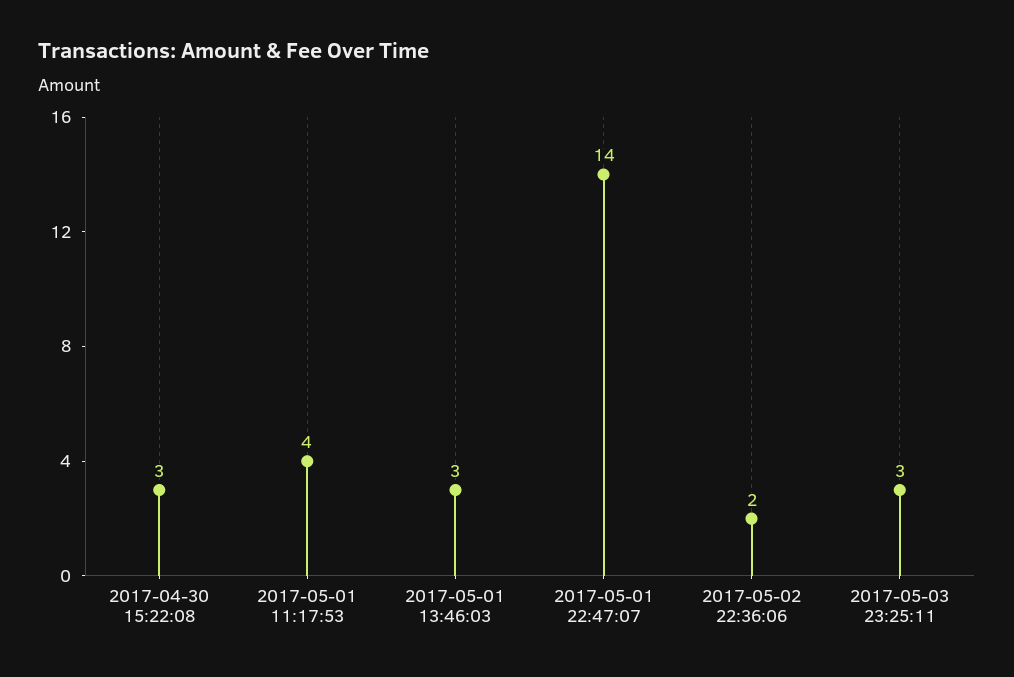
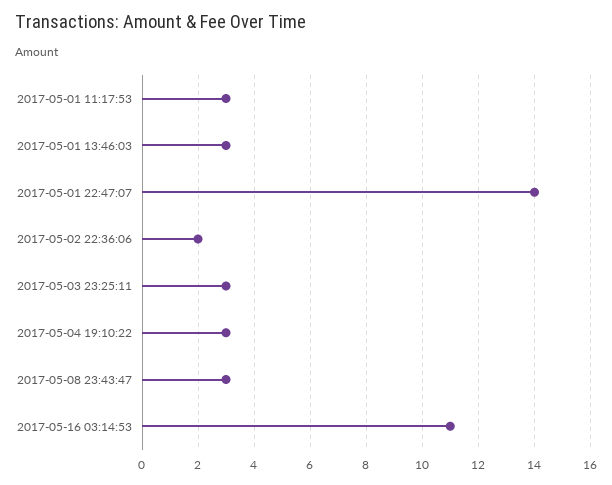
2017-04-30 15:22:08: 3 -> none
2017-05-01 11:17:53: 4 -> 3
2017-05-04 19:10:22: none -> 3
2017-05-08 23:43:47: none -> 3
2017-05-16 03:14:53: none -> 11

